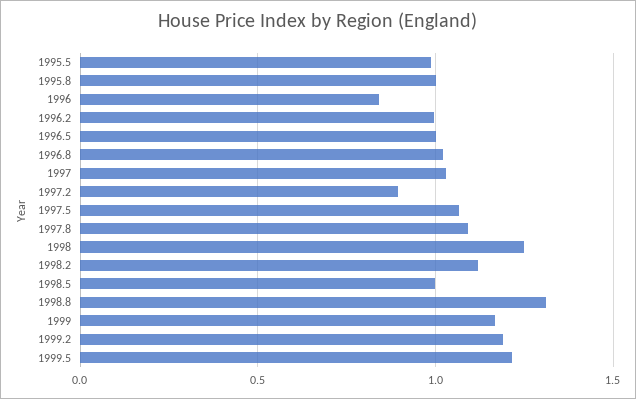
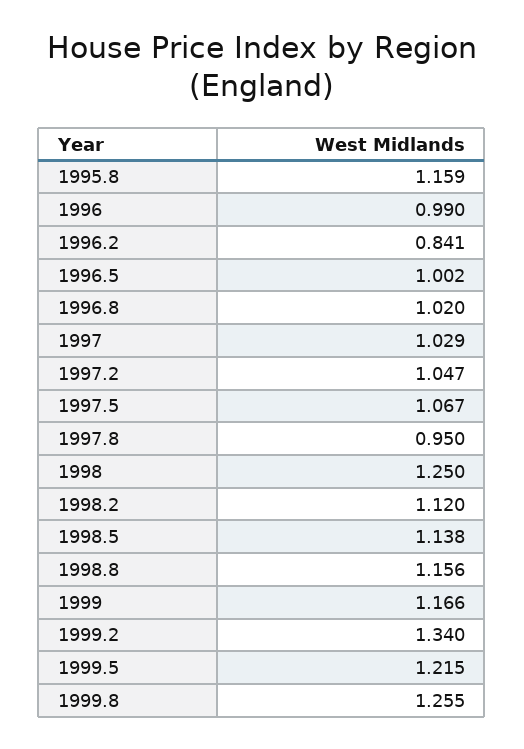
1995.5: 1 -> none
1995.8: 1 -> 1.159
1996: 0.85 -> 0.99
1996.2: 1 -> 0.841
1997.2: 0.9 -> 1.047
1997.8: 1.1 -> 0.95
1998.5: 1 -> 1.138
1998.8: 1.3 -> 1.156
1999.2: 1.2 -> 1.34
1999.8: none -> 1.255

